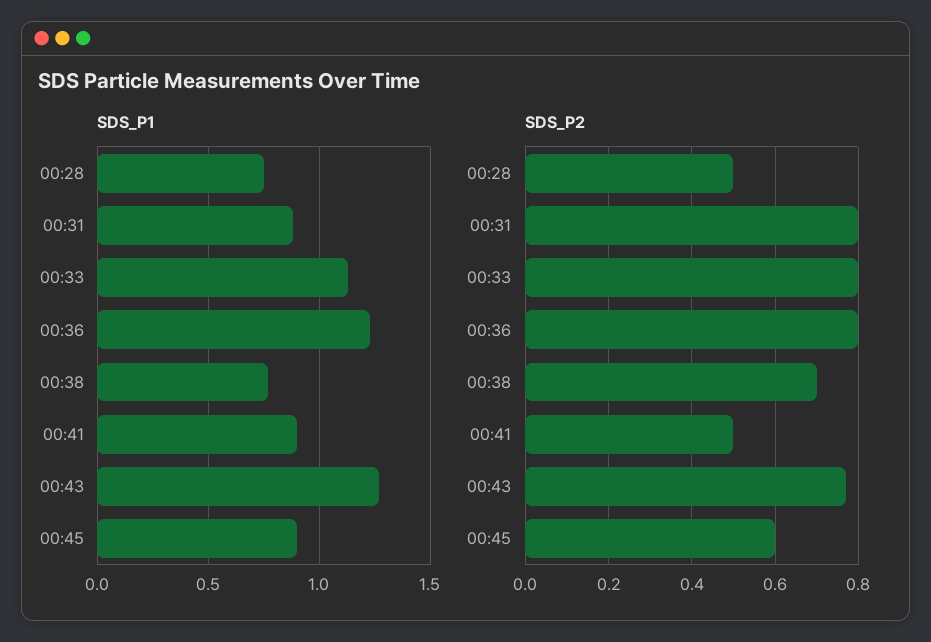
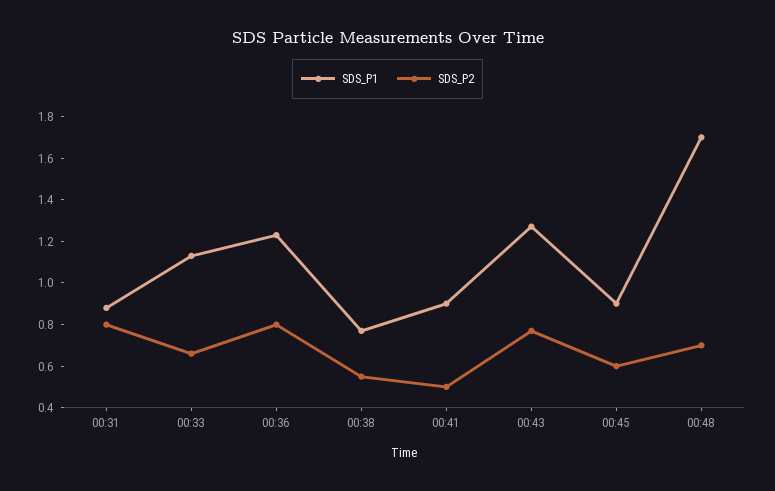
SDS_P1, 00:28: 0.75 -> none
SDS_P2, 00:28: 0.5 -> none
SDS_P2, 00:33: 0.8 -> 0.65
SDS_P2, 00:38: 0.7 -> 0.55
SDS_P1, 00:48: none -> 1.7
SDS_P2, 00:48: none -> 0.7

